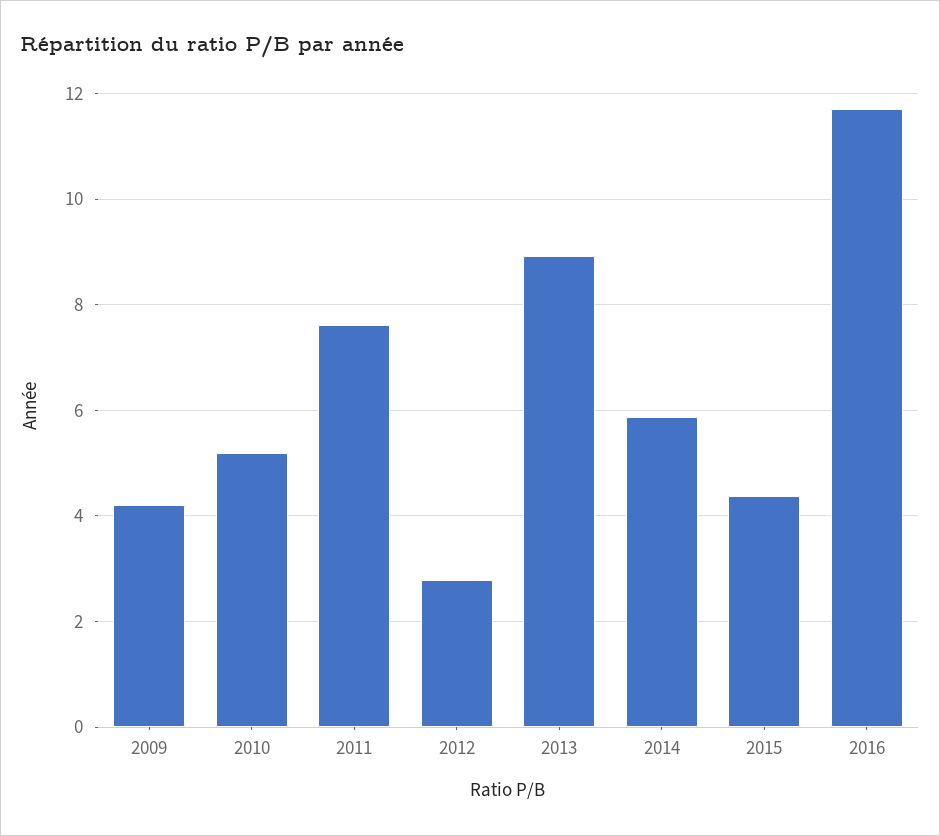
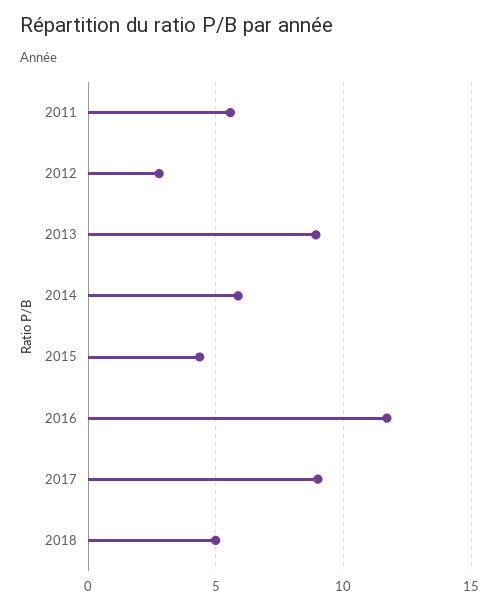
2009: 4.2 -> none
2010: 5.2 -> none
2011: 7.6 -> 5.5
2017: none -> 9
2018: none -> 5

